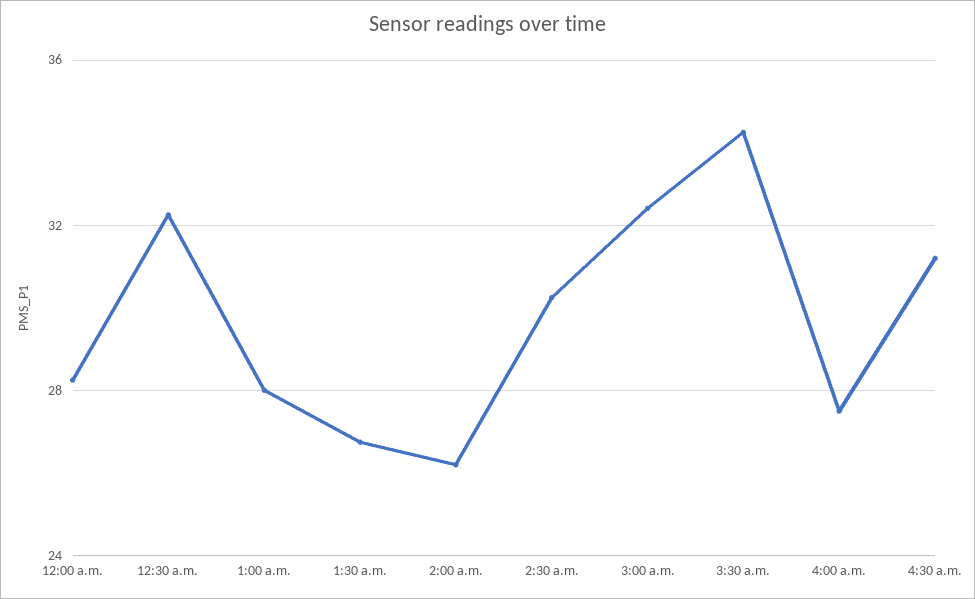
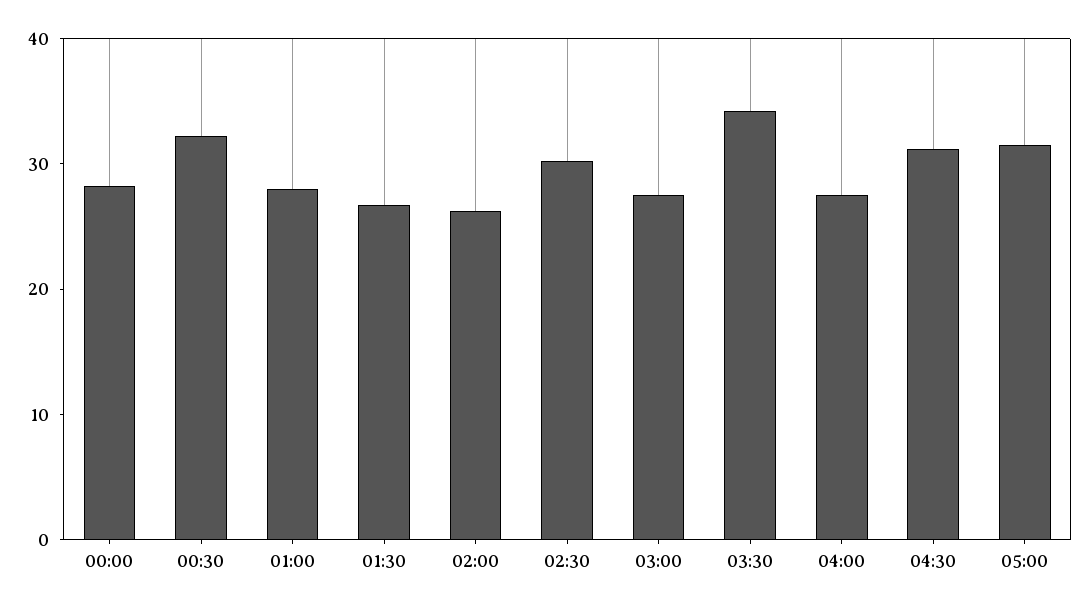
3:00 a.m.: 32.5 -> 28
05:00: none -> 32

